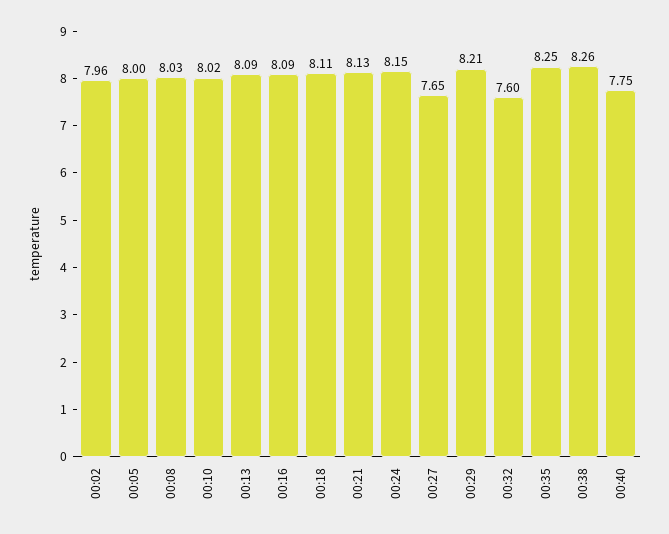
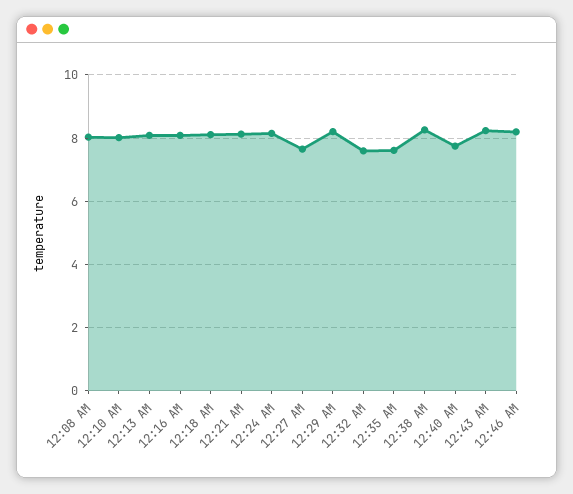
00:02: 7.96 -> none
00:05: 8 -> none
00:35: 8.25 -> 7.6
12:43 AM: none -> 8.2
12:46 AM: none -> 8.2

